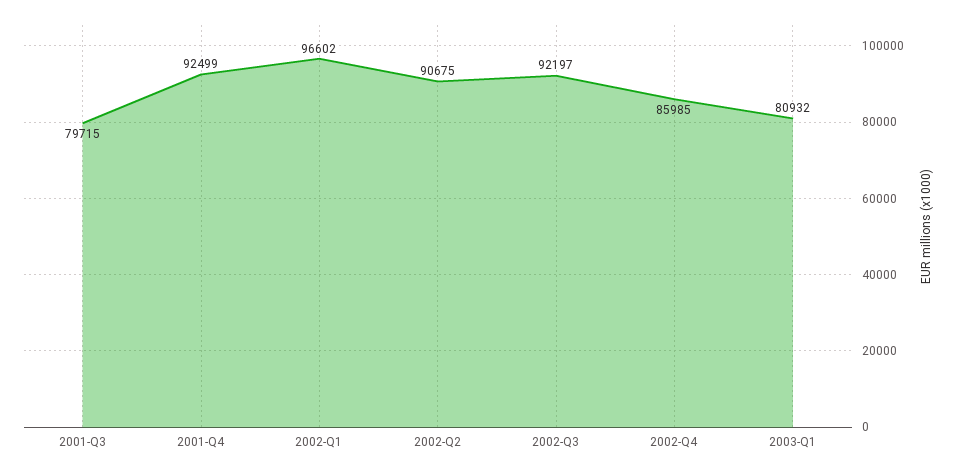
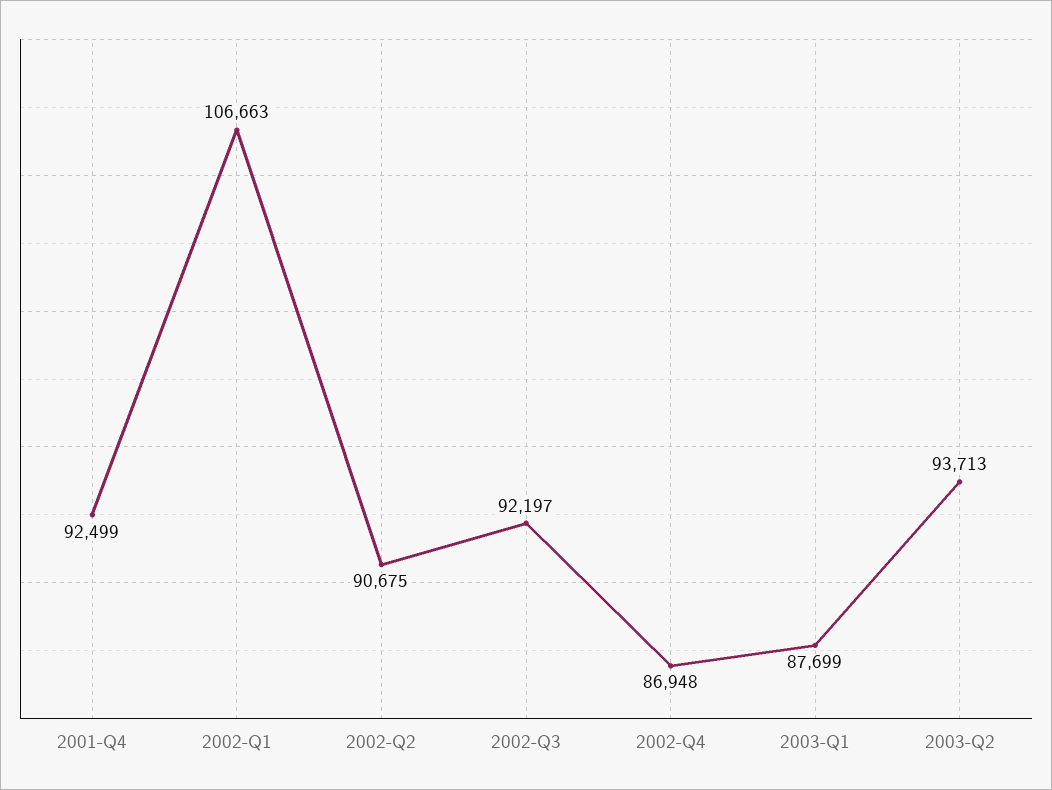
2001-Q3: 79715 -> none
2002-Q1: 96602 -> 106663
2002-Q4: 85985 -> 86948
2003-Q1: 80932 -> 87699
2003-Q2: none -> 93713

